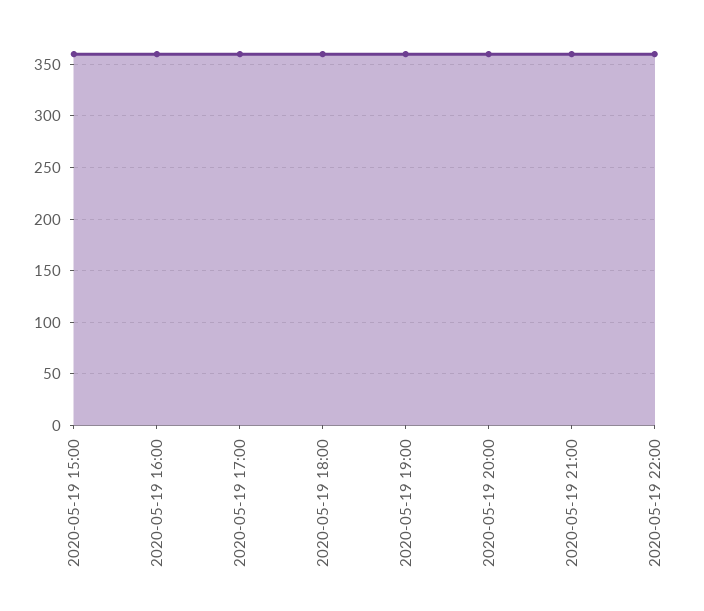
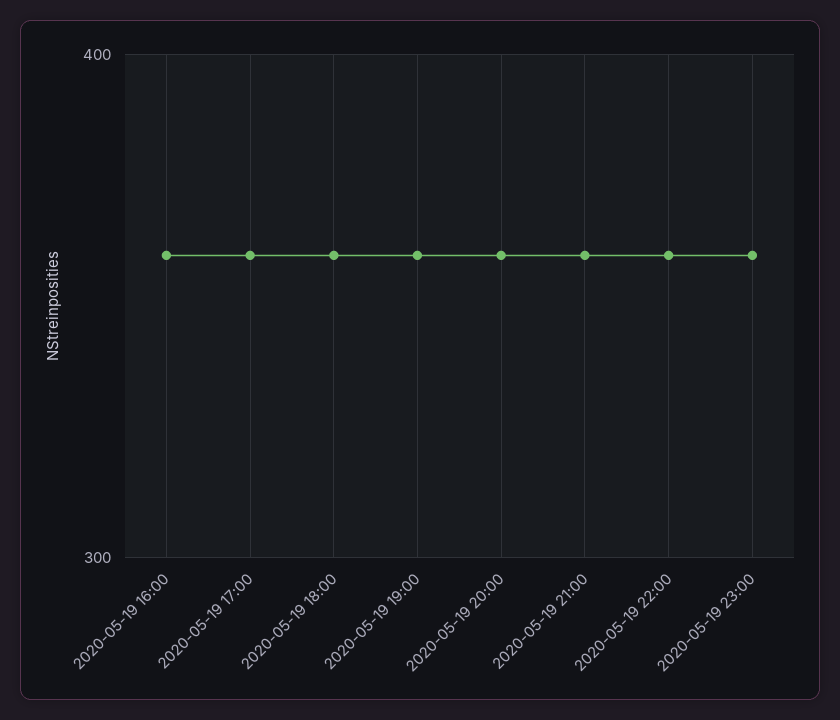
2020-05-19 15:00: 360 -> none
2020-05-19 23:00: none -> 360

